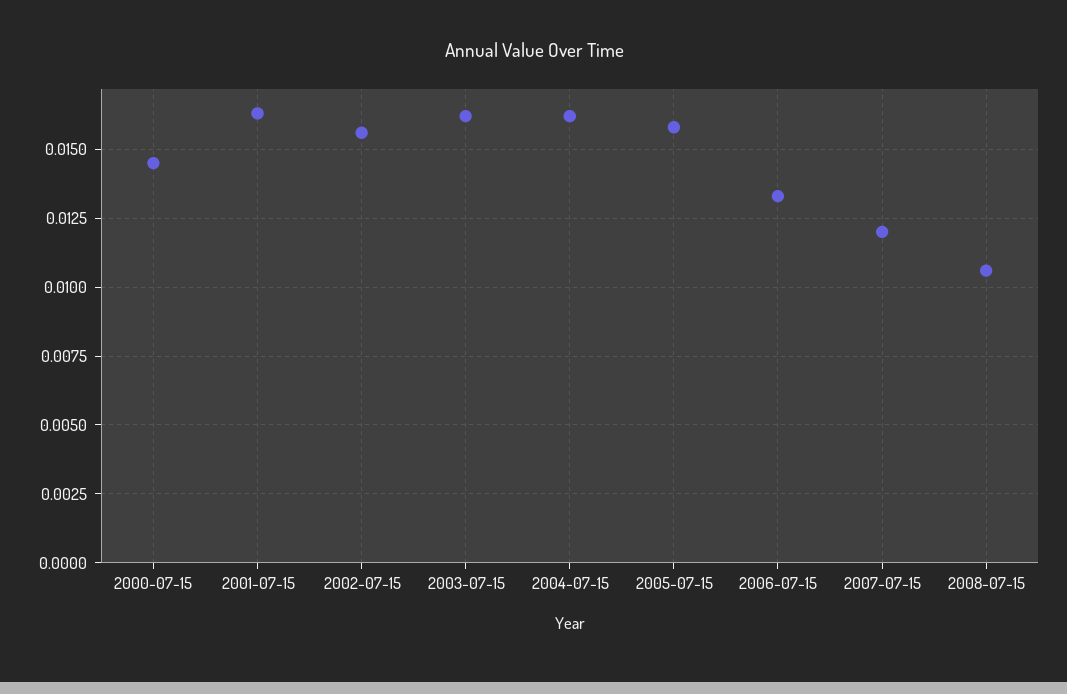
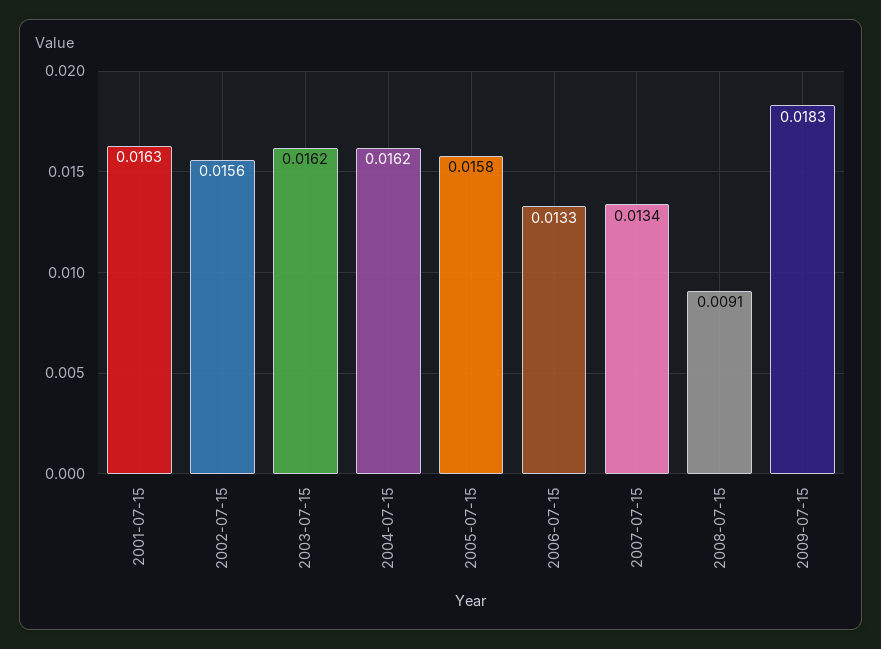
2000-07-15: 0.0145 -> none
2007-07-15: 0.012 -> 0.0134
2008-07-15: 0.0105 -> 0.0091
2009-07-15: none -> 0.0183

